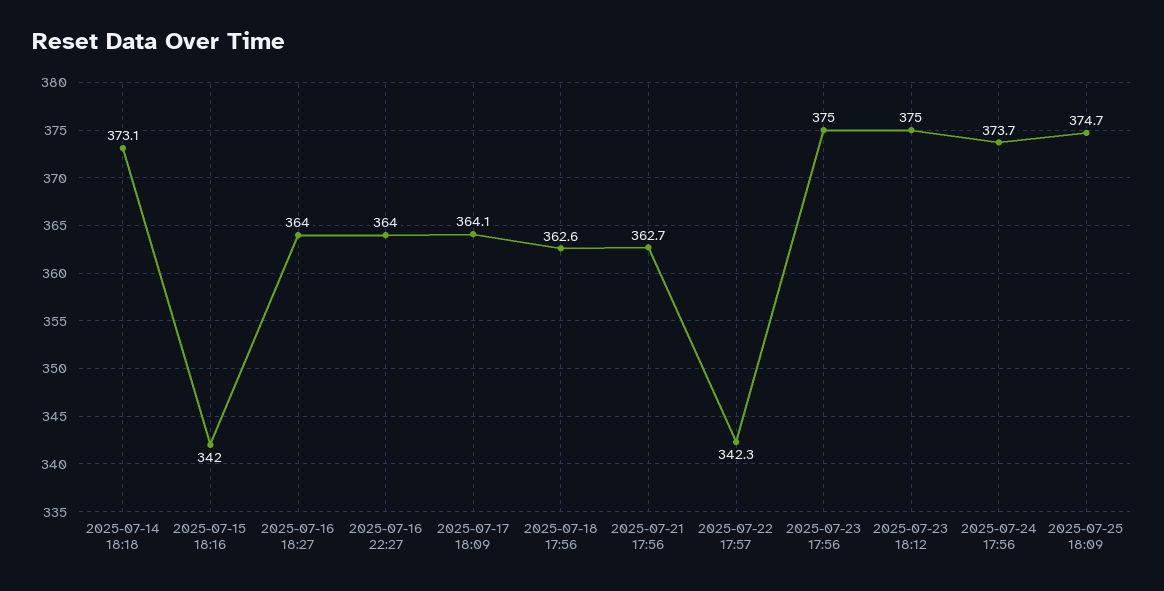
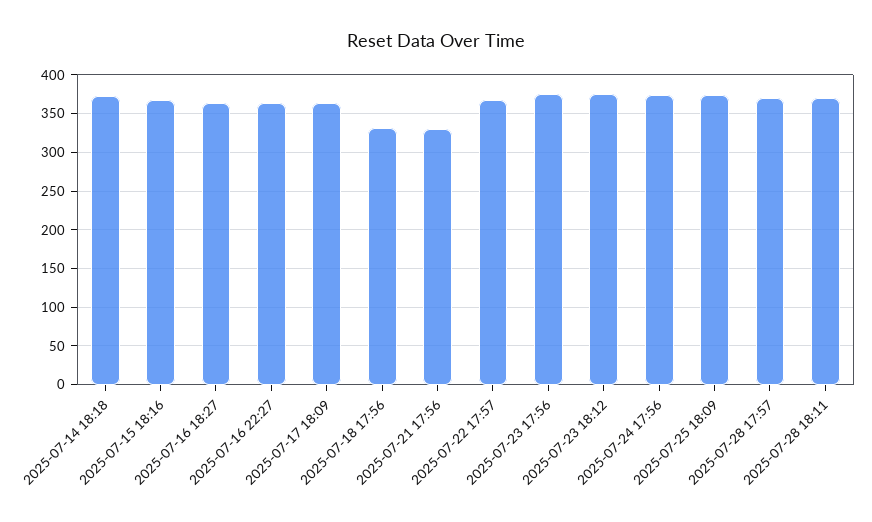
2025-07-15 18:16: 342 -> 370
2025-07-18 17:56: 362.6 -> 330
2025-07-21 17:56: 362.7 -> 330
2025-07-22 17:57: 342.3 -> 370
2025-07-28 17:57: none -> 370
2025-07-28 18:11: none -> 370

